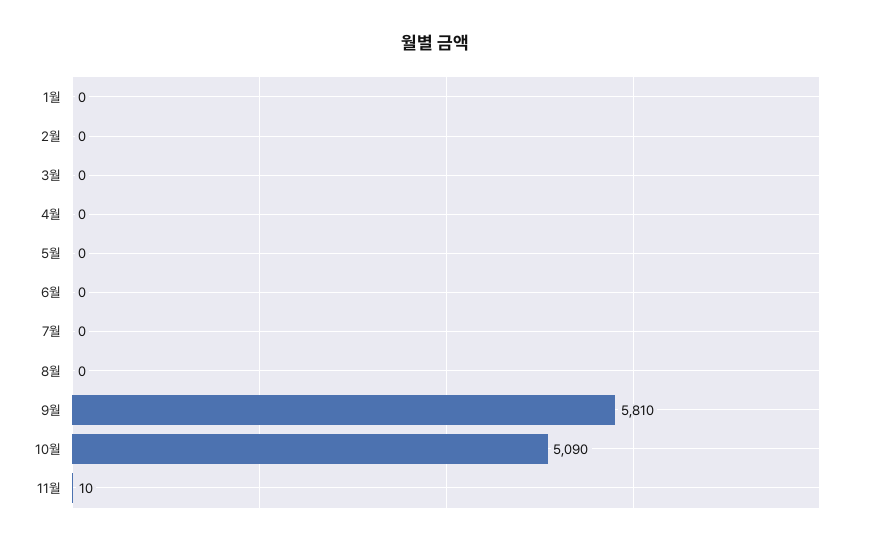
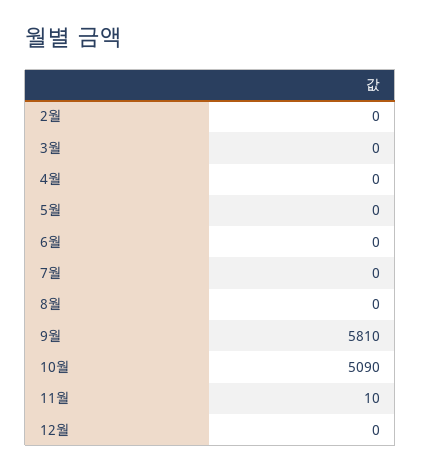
1월: 0 -> none
12월: none -> 0

